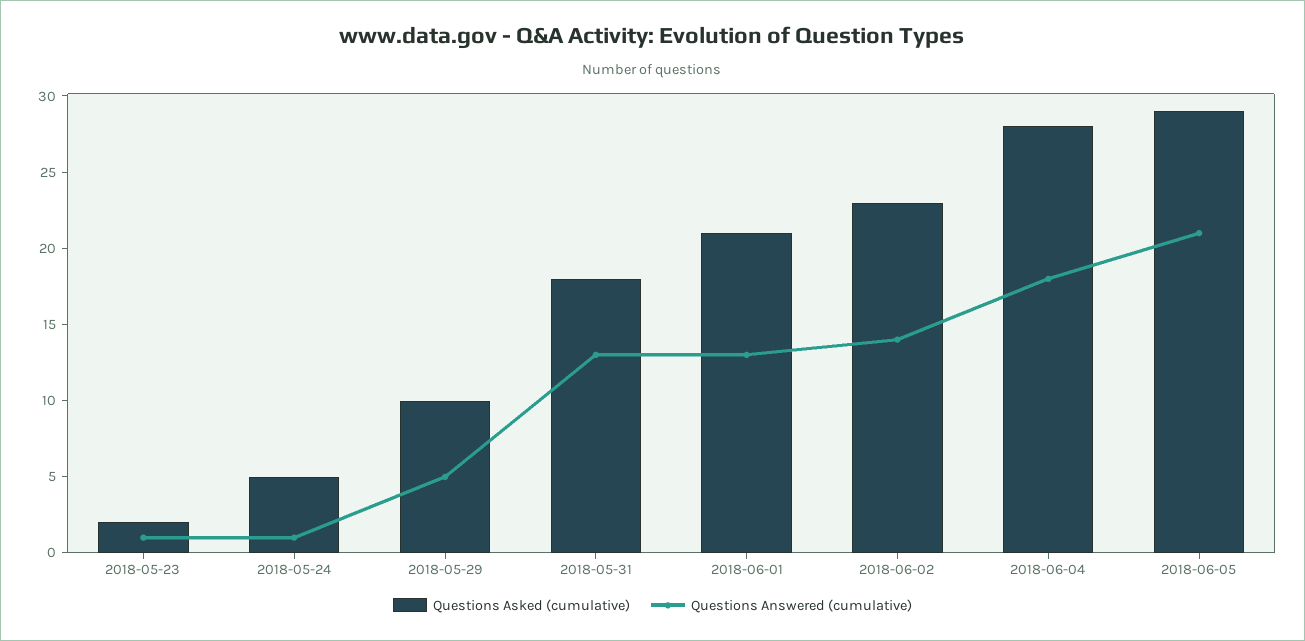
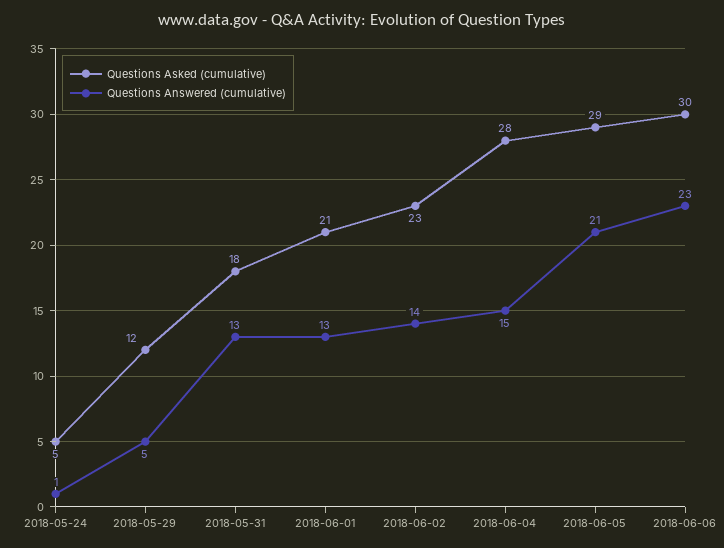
Questions Asked (cumulative), 2018-05-23: 2 -> none
Questions Answered (cumulative), 2018-05-23: 1 -> none
Questions Asked (cumulative), 2018-05-29: 10 -> 12
Questions Answered (cumulative), 2018-06-04: 18 -> 15
Questions Asked (cumulative), 2018-06-06: none -> 30
Questions Answered (cumulative), 2018-06-06: none -> 23

